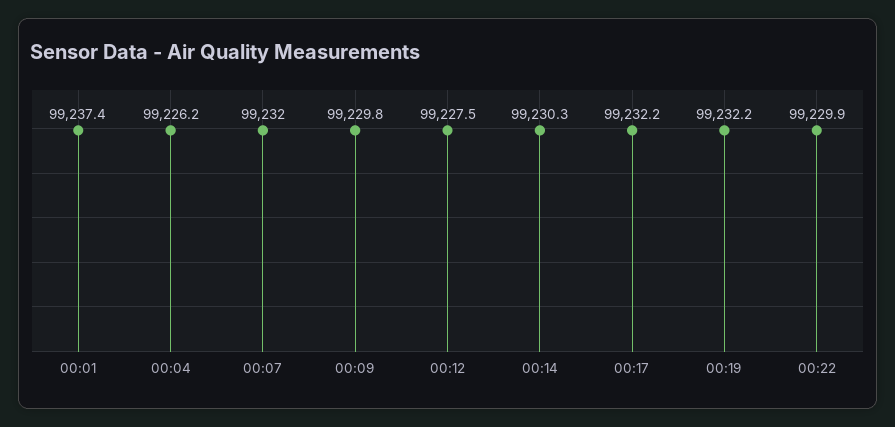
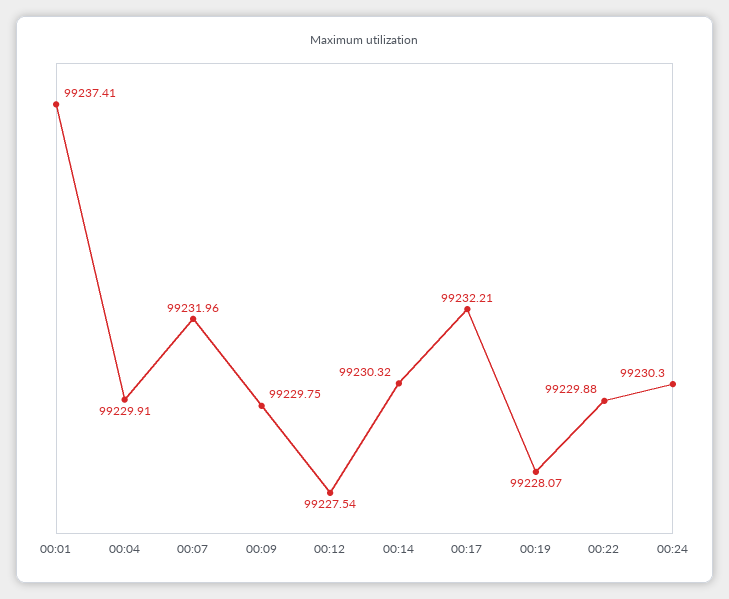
00:04: 99226.2 -> 99229.91
00:19: 99232.2 -> 99228.07
00:24: none -> 99230.3

